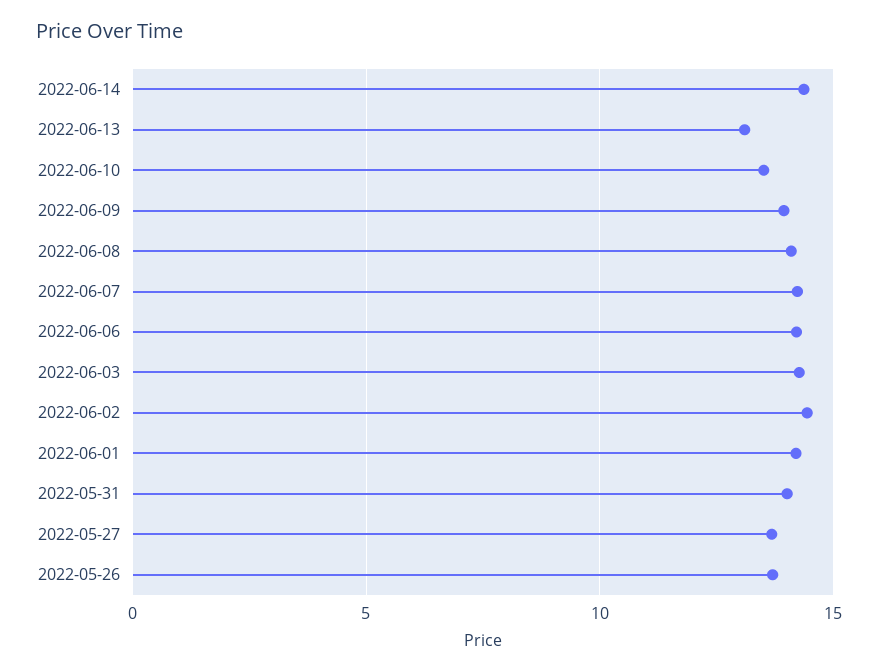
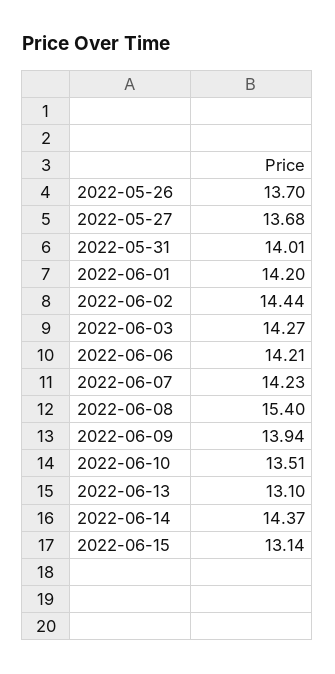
2022-06-08: 14 -> 15.4
2022-06-15: none -> 13.14

